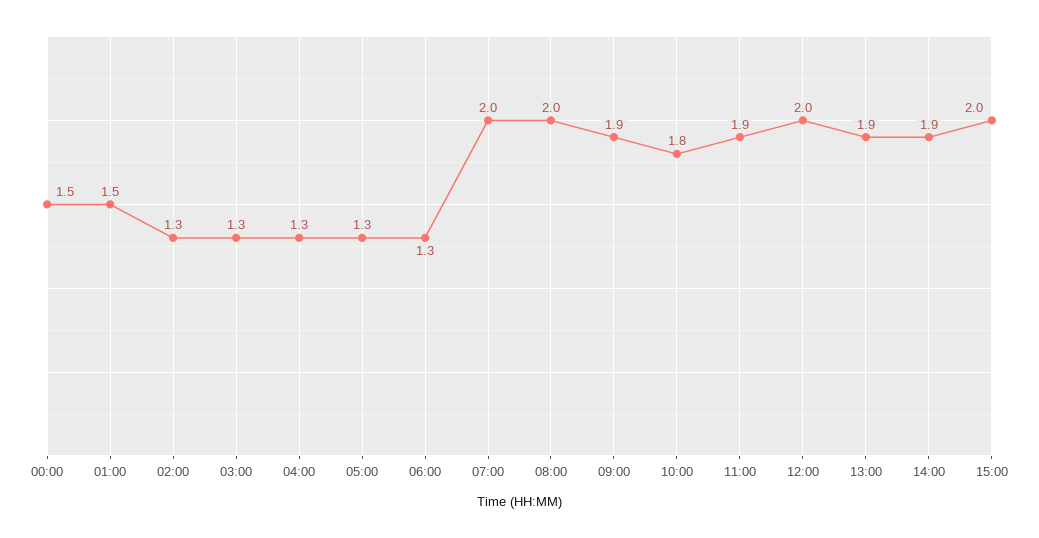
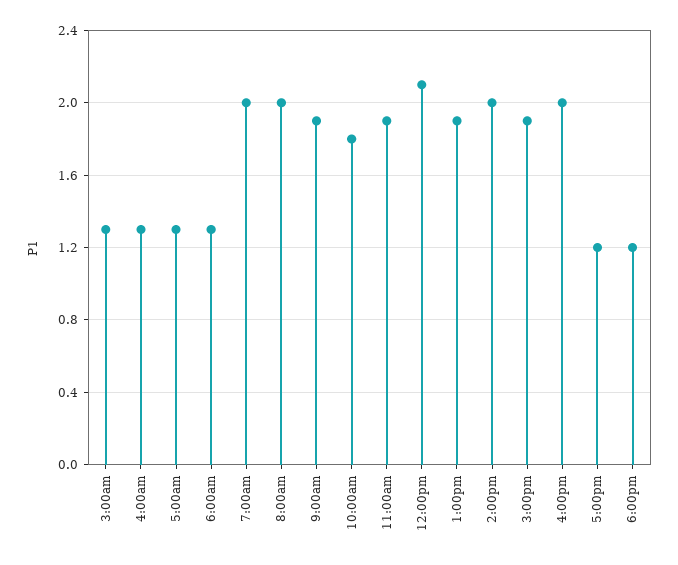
00:00: 1.5 -> none
01:00: 1.5 -> none
02:00: 1.3 -> none
12:00: 2 -> 2.1
14:00: 1.9 -> 2
15:00: 2 -> 1.9
4:00pm: none -> 2
5:00pm: none -> 1.2
6:00pm: none -> 1.2

